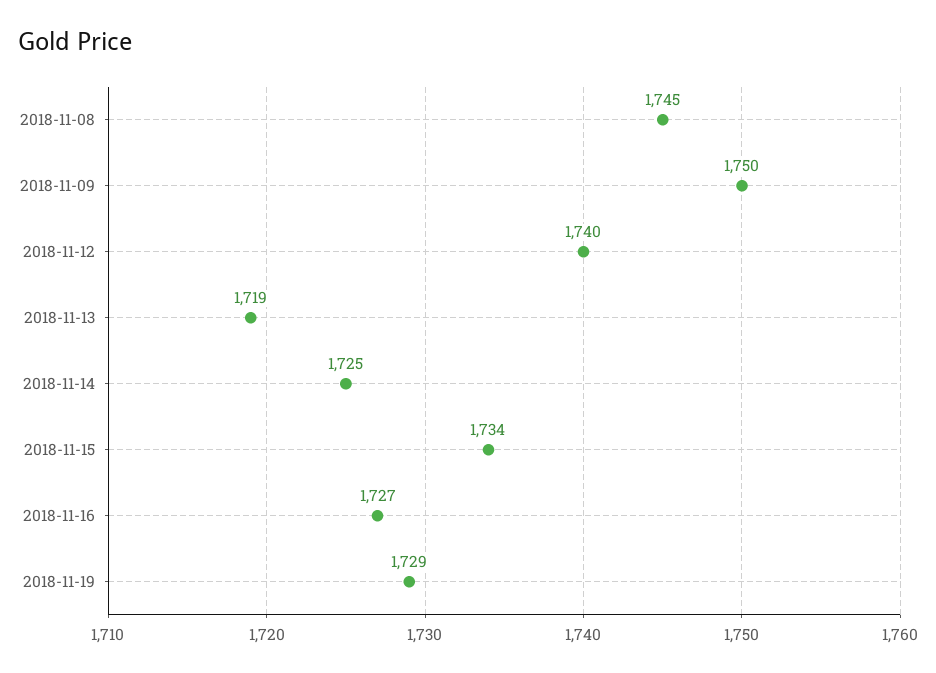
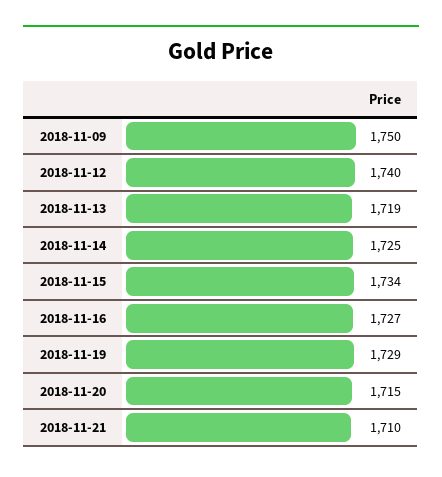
2018-11-08: 1745 -> none
2018-11-20: none -> 1715
2018-11-21: none -> 1710

